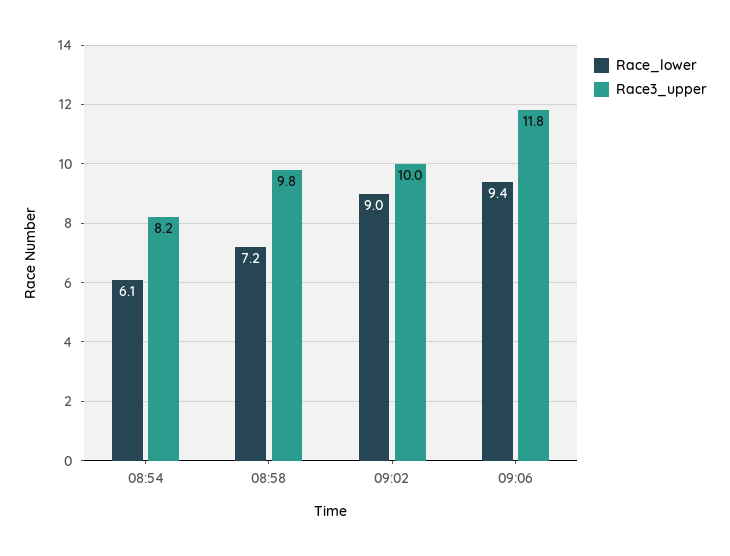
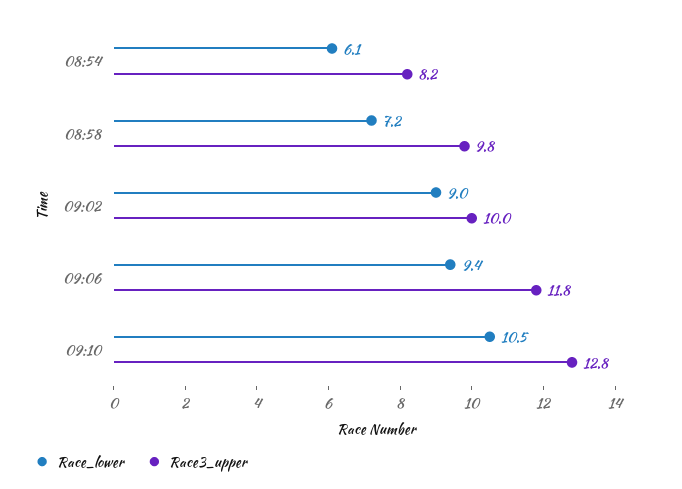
Race_lower, 09:10: none -> 10.5
Race3_upper, 09:10: none -> 12.8

